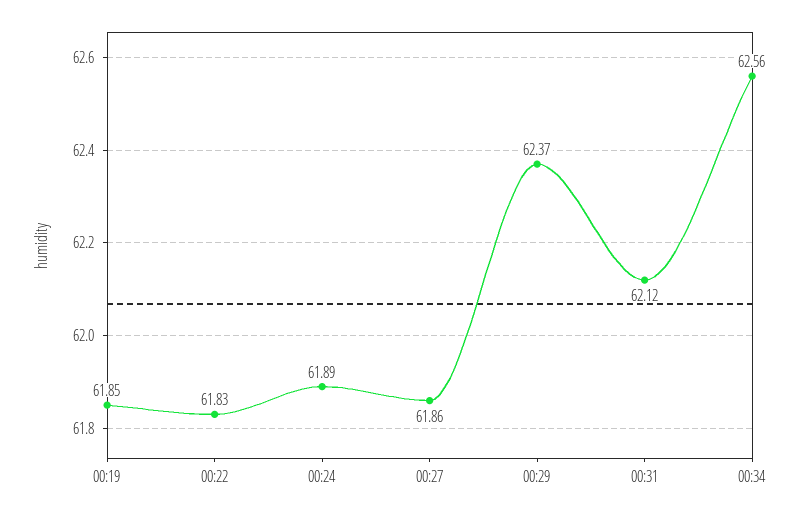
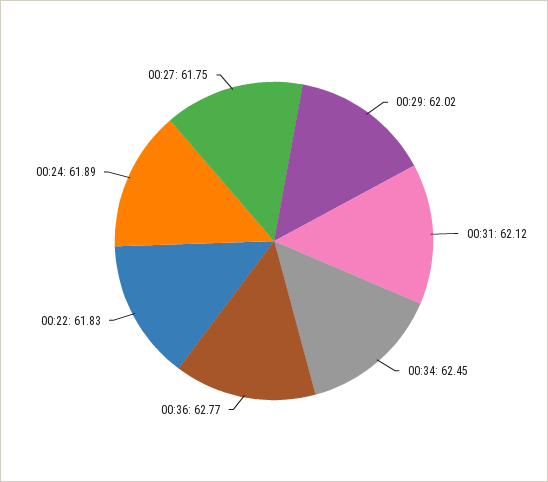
00:19: 61.85 -> none
00:27: 61.86 -> 61.75
00:29: 62.37 -> 62.02
00:34: 62.56 -> 62.45
00:36: none -> 62.77

